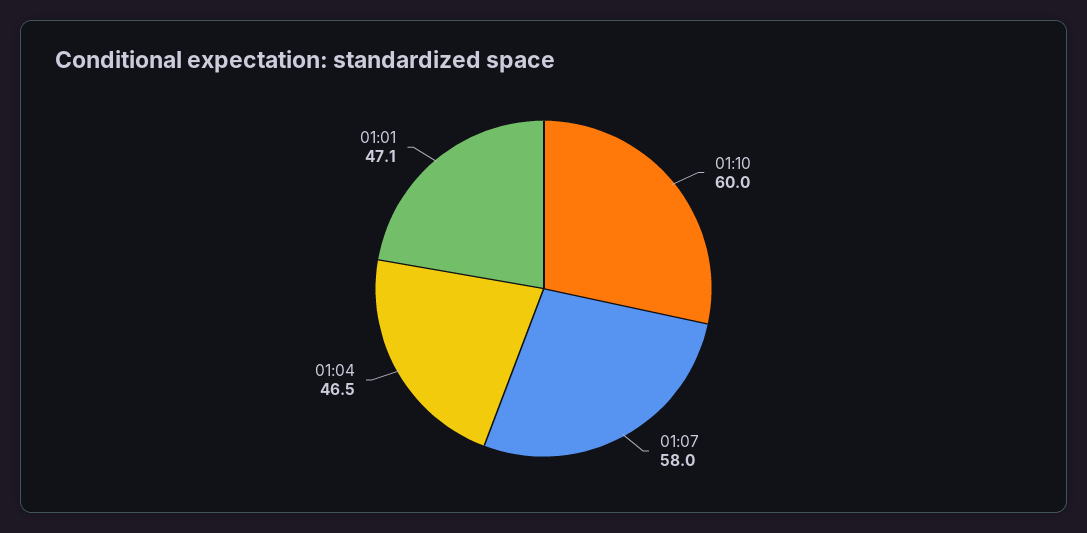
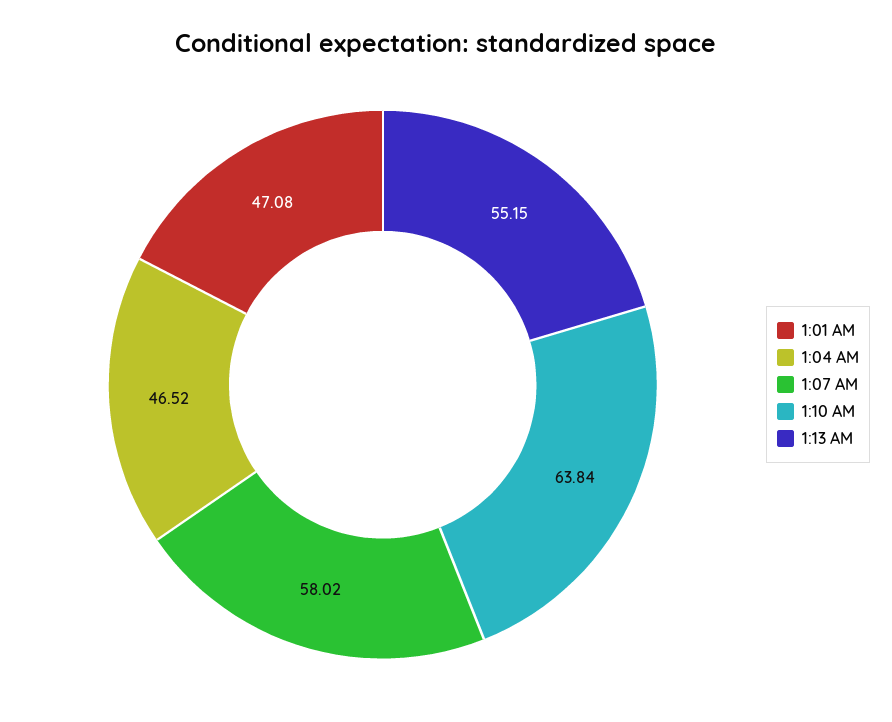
01:10: 60 -> 63.84
1:13 AM: none -> 55.15

